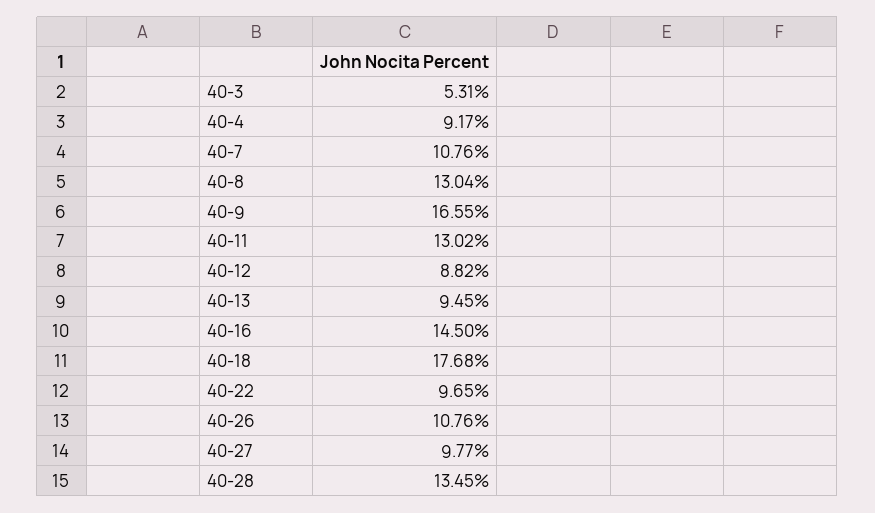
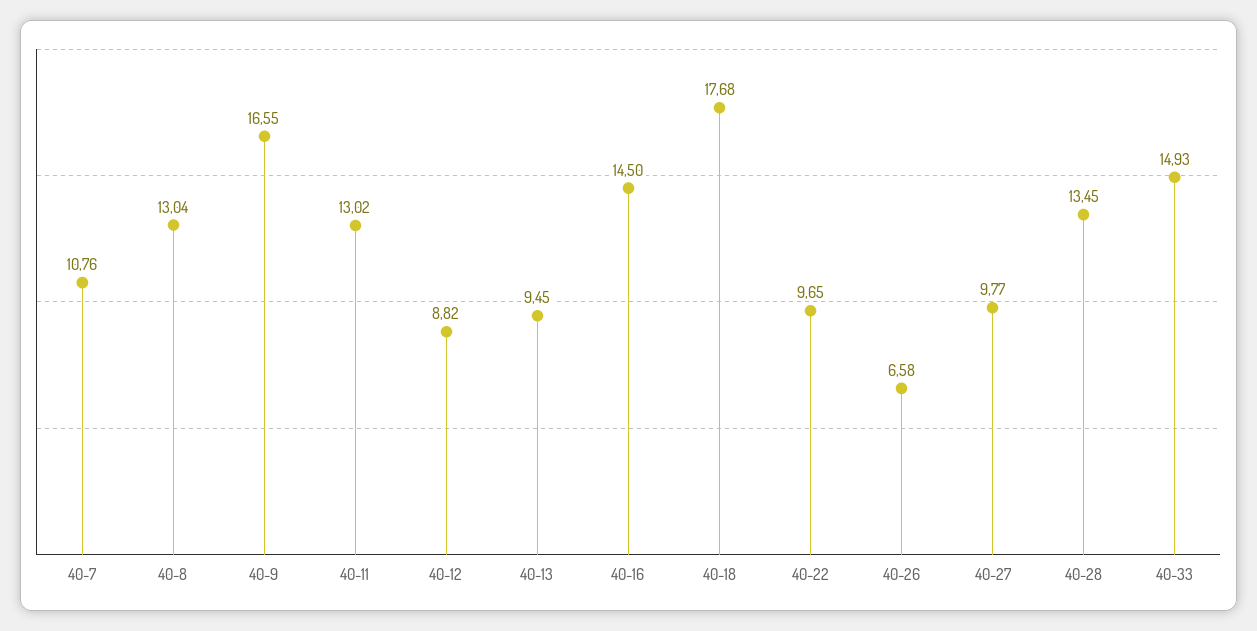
40-3: 5.31 -> none
40-4: 9.17 -> none
40-26: 10.76 -> 6.58
40-33: none -> 14.93

